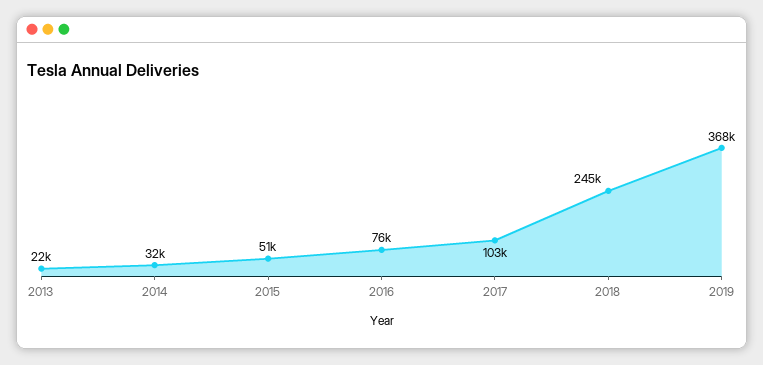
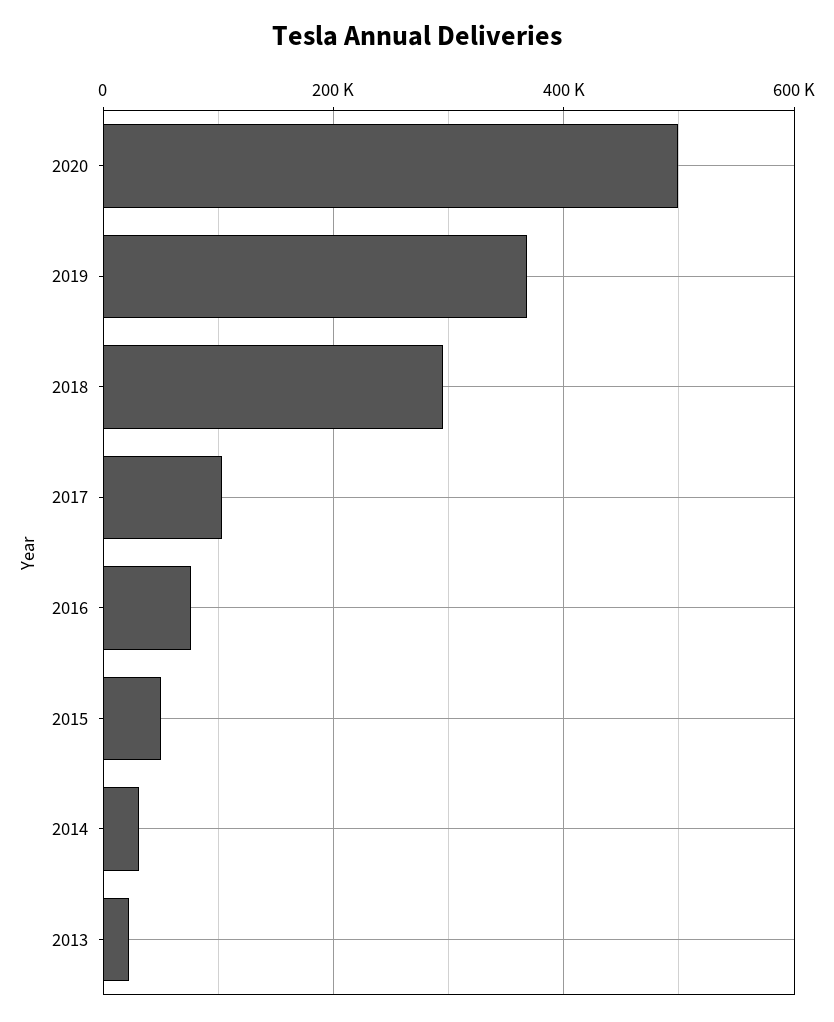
2018: 245000 -> 300000
2020: none -> 500000

